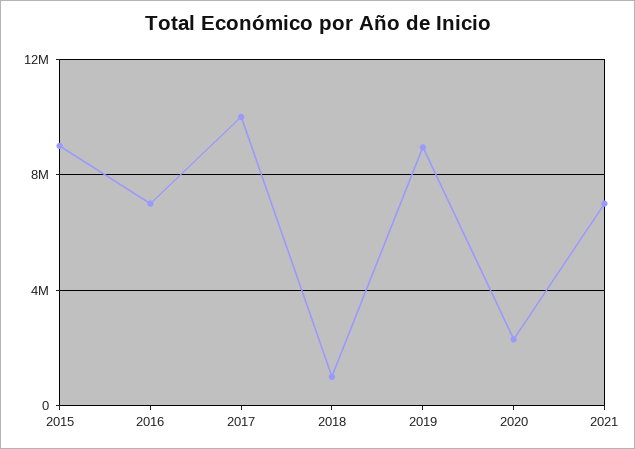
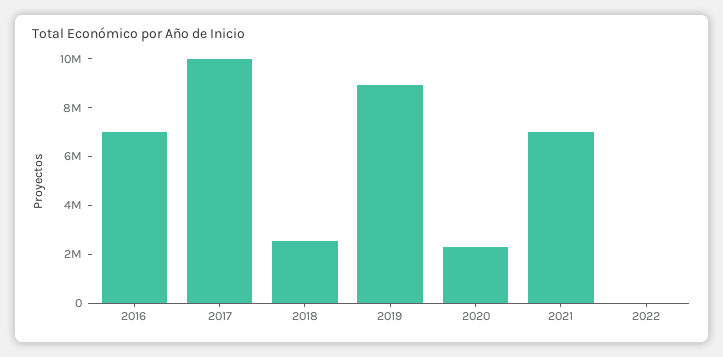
2015: 9000000 -> none
2018: 1000000 -> 2500000
2022: none -> 0

